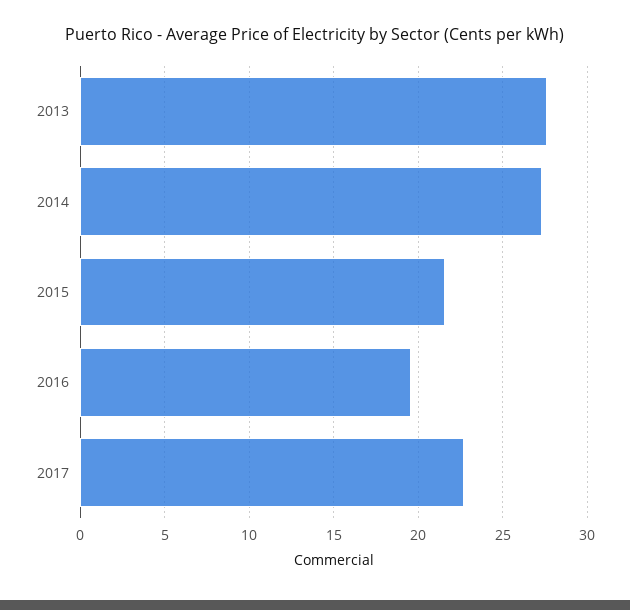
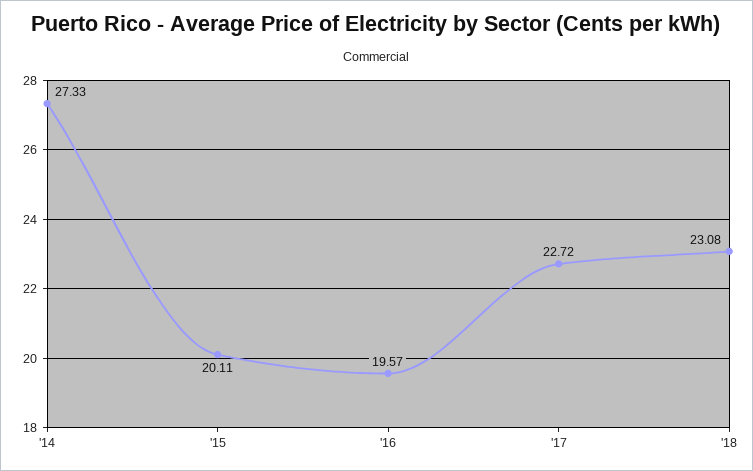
2013: 27.5 -> none
2015: 21.5 -> 20.11
'18: none -> 23.08

